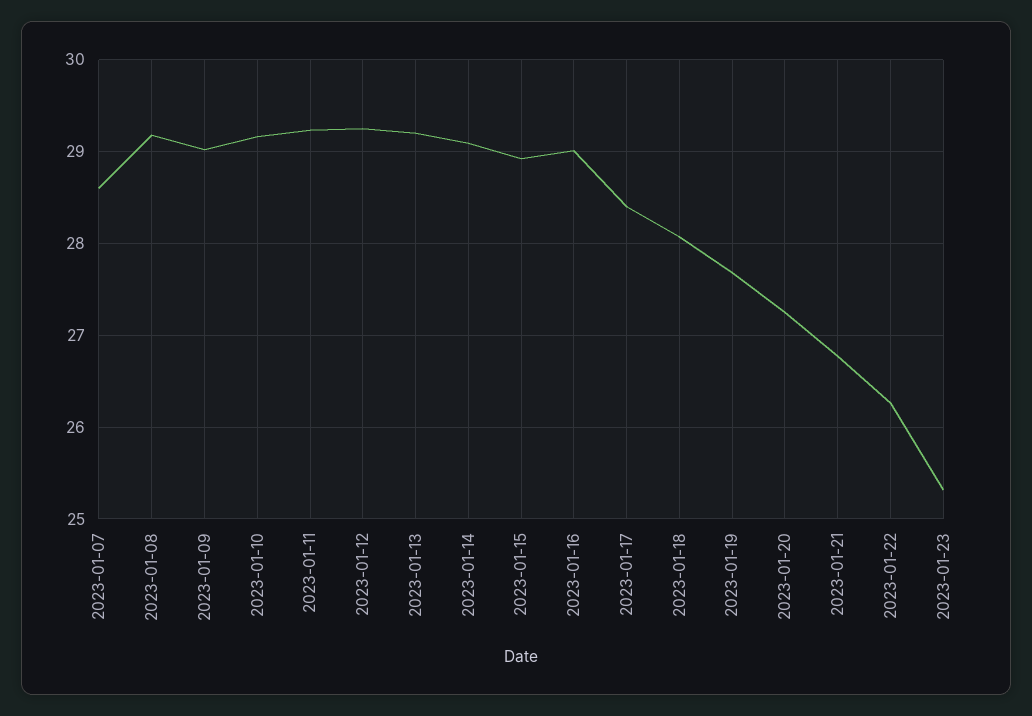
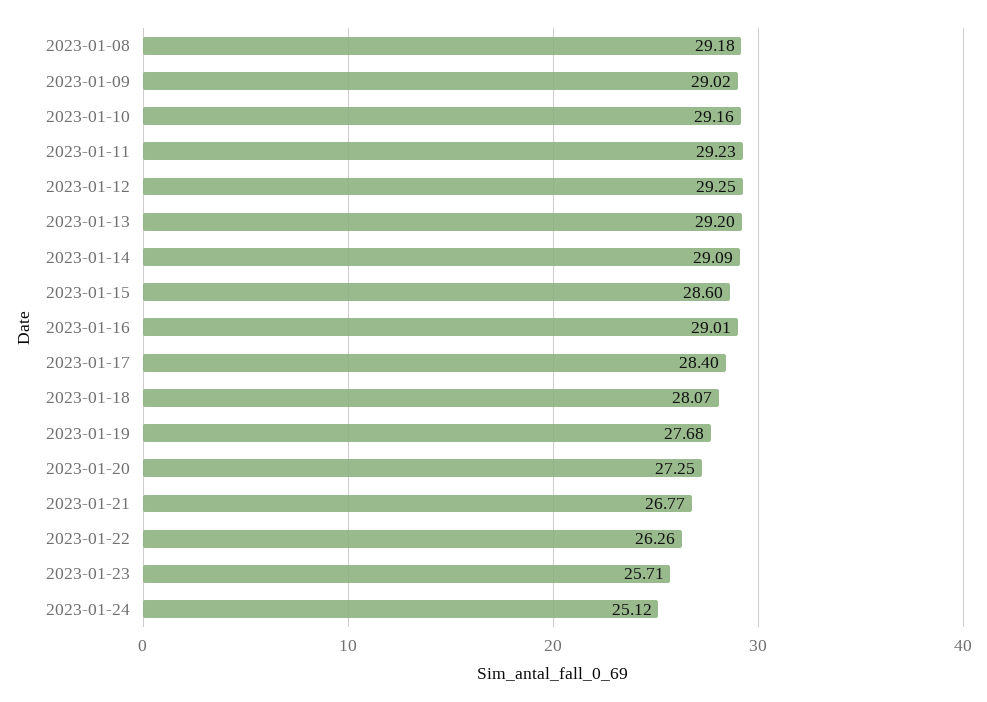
2023-01-07: 28.6 -> none
2023-01-15: 28.9 -> 28.6
2023-01-23: 25.3 -> 25.71
2023-01-24: none -> 25.12

